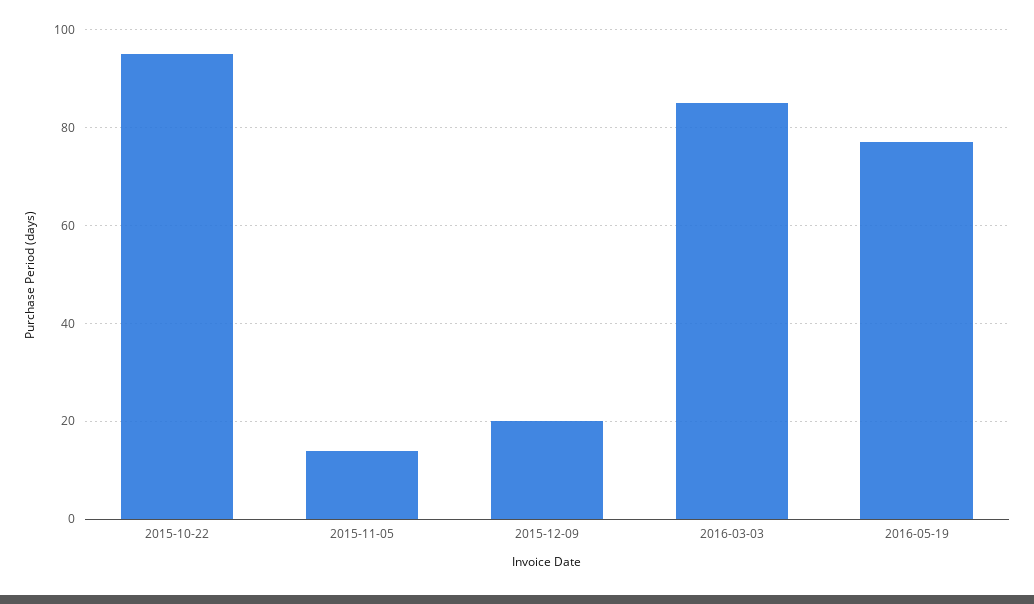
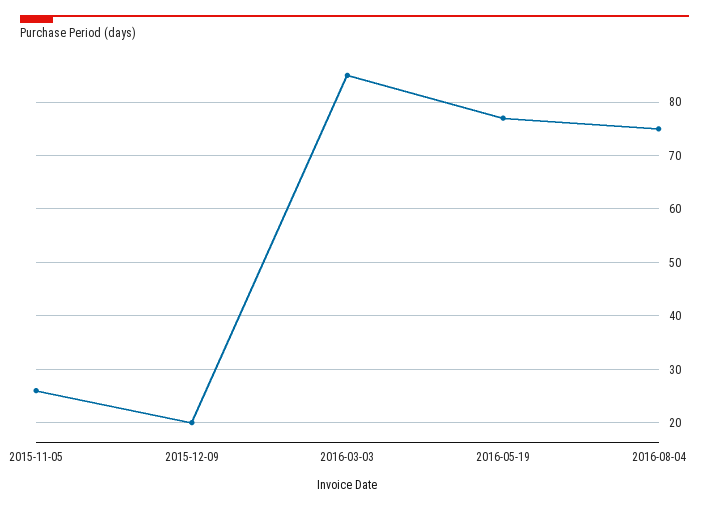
2015-10-22: 95 -> none
2015-11-05: 15 -> 25
2016-08-04: none -> 75

